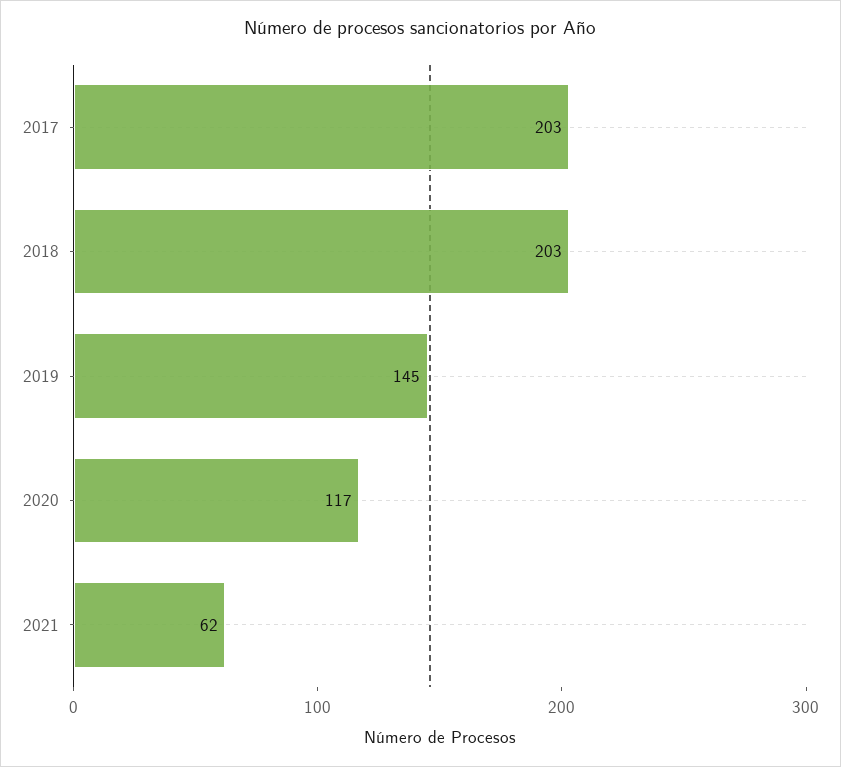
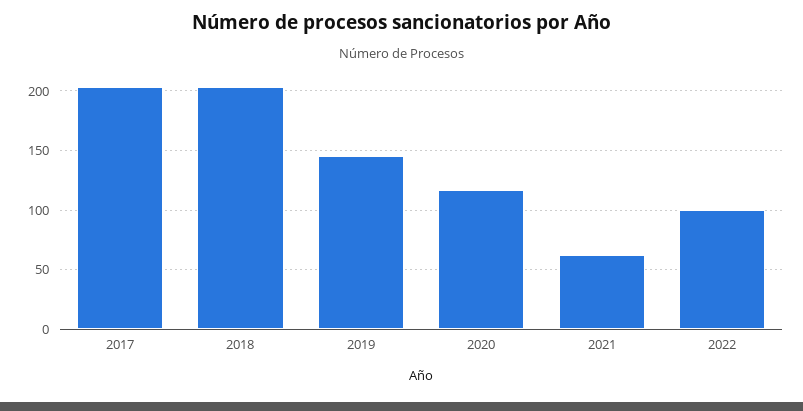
2022: none -> 100

